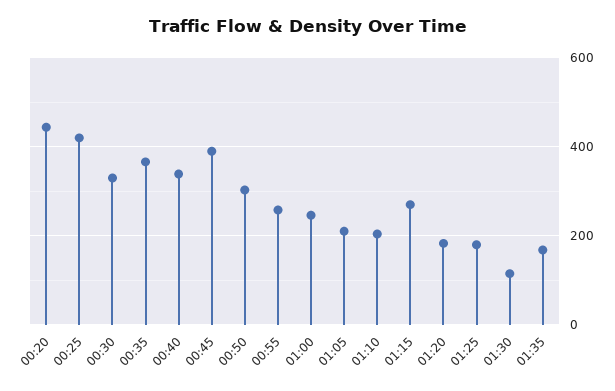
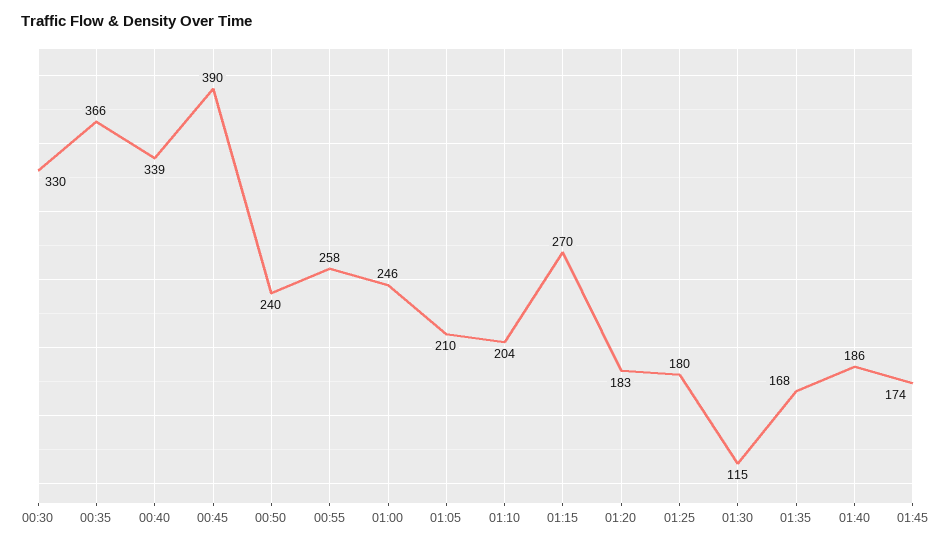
00:20: 440 -> none
00:25: 420 -> none
00:50: 300 -> 240
01:40: none -> 186
01:45: none -> 174

